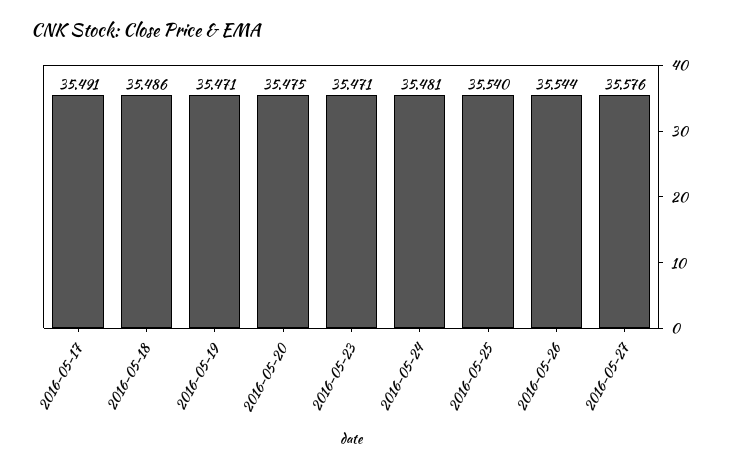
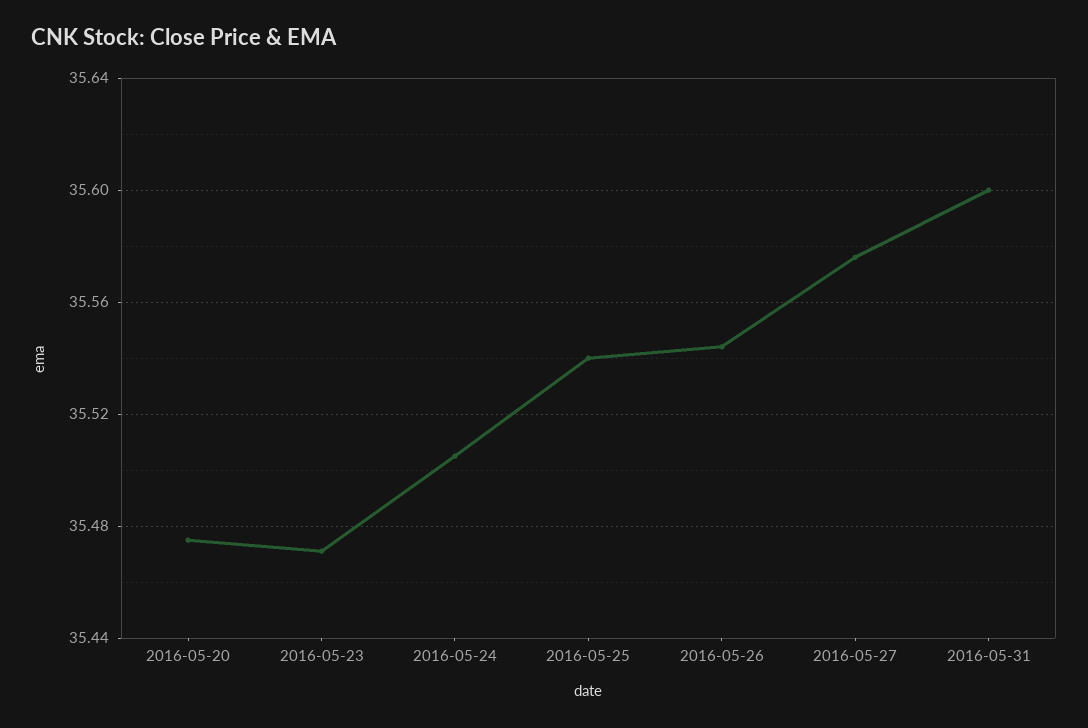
2016-05-17: 35.491 -> none
2016-05-18: 35.486 -> none
2016-05-19: 35.471 -> none
2016-05-24: 35.481 -> 35.505
2016-05-31: none -> 35.6

